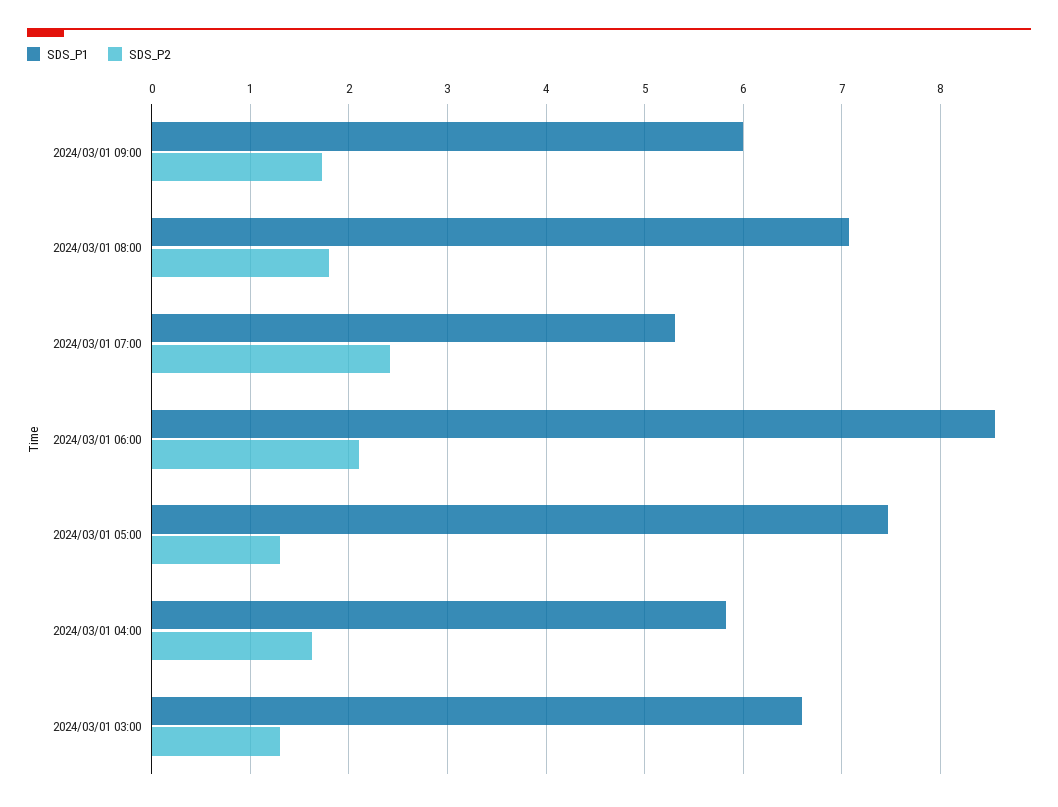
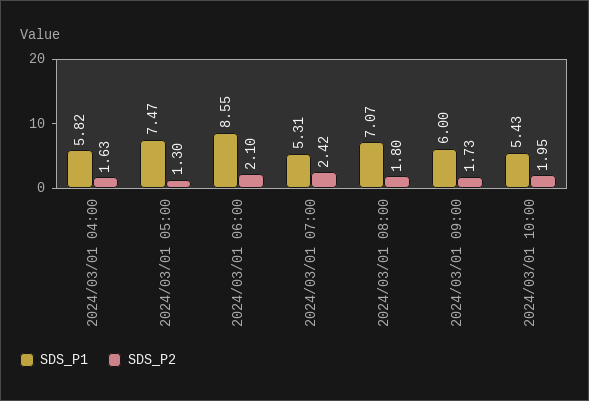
SDS_P1, 2024/03/01 03:00: 6.6 -> none
SDS_P2, 2024/03/01 03:00: 1.3 -> none
SDS_P1, 2024/03/01 10:00: none -> 5.43
SDS_P2, 2024/03/01 10:00: none -> 1.95

